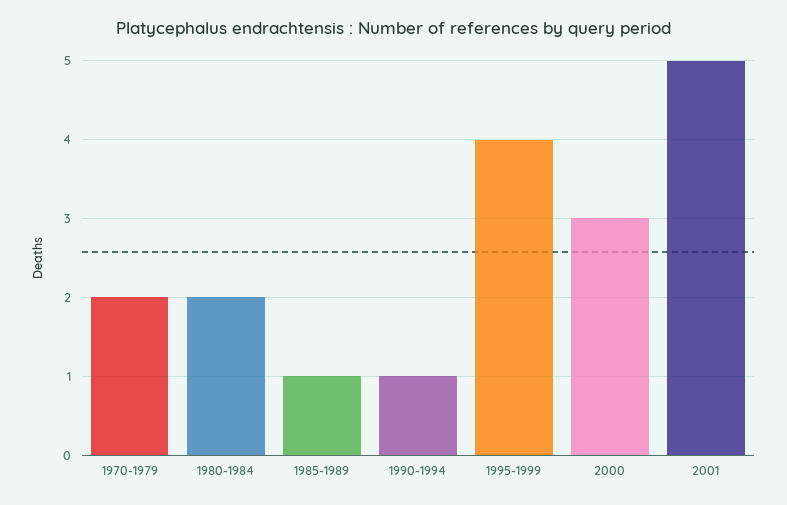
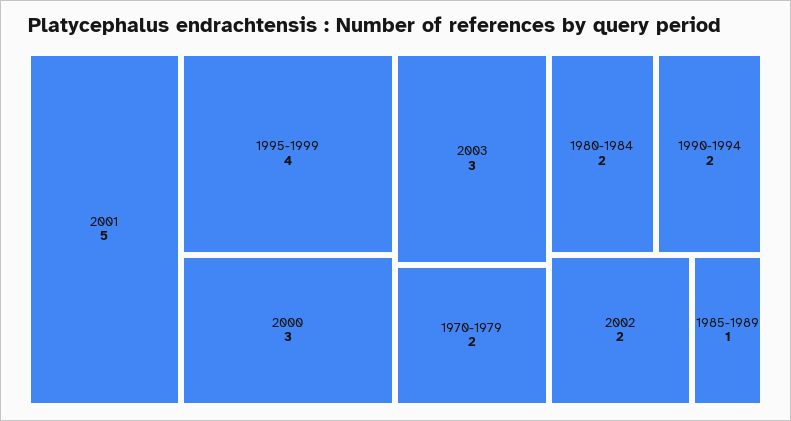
1990-1994: 1 -> 2
2003: none -> 3
2002: none -> 2

